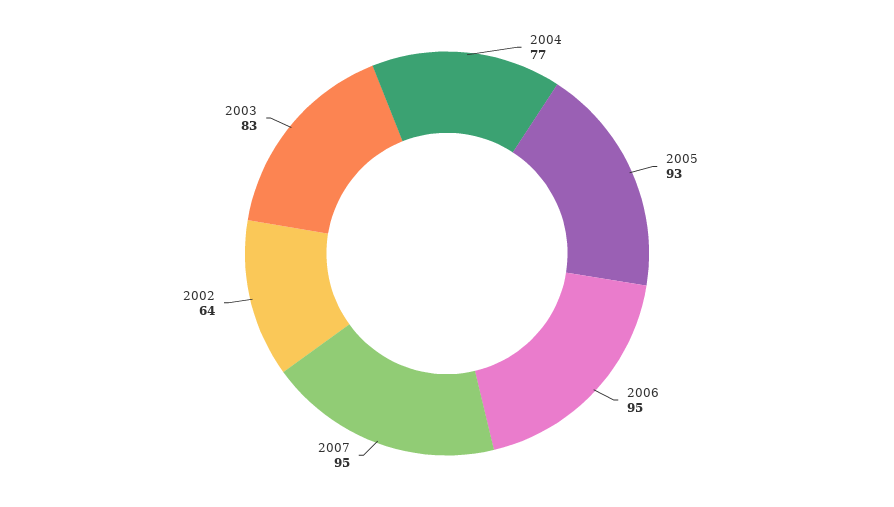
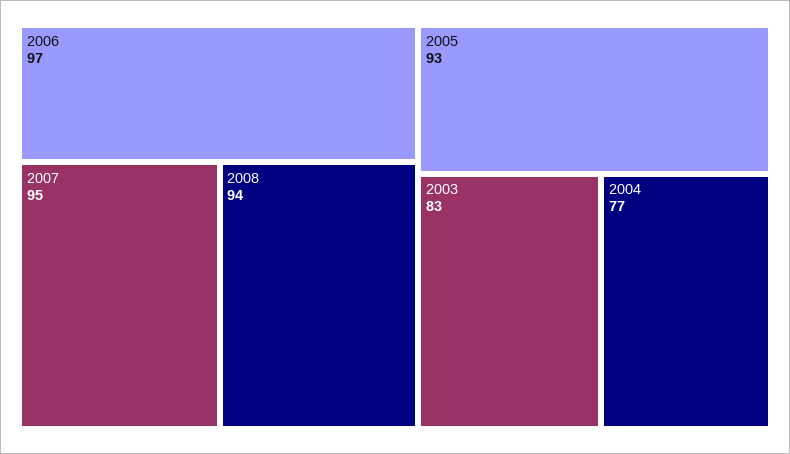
2006: 95 -> 97
2002: 64 -> none
2008: none -> 94

